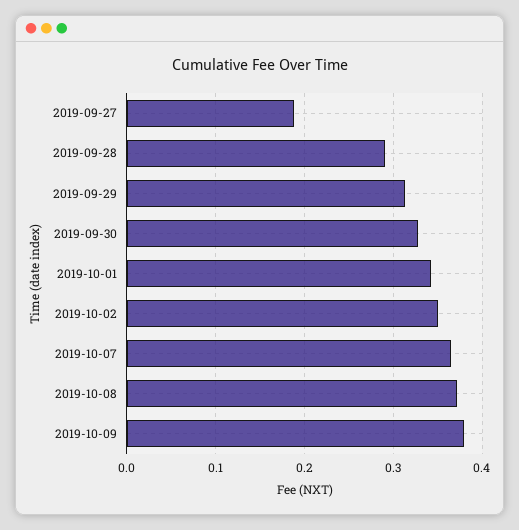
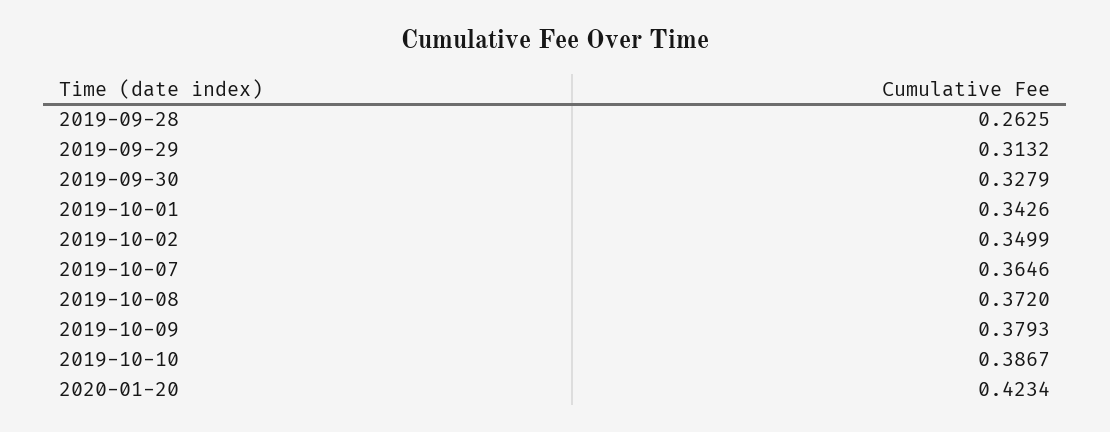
2019-09-27: 0.19 -> none
2019-09-28: 0.29 -> 0.2625
2019-10-10: none -> 0.3867
2020-01-20: none -> 0.4234

